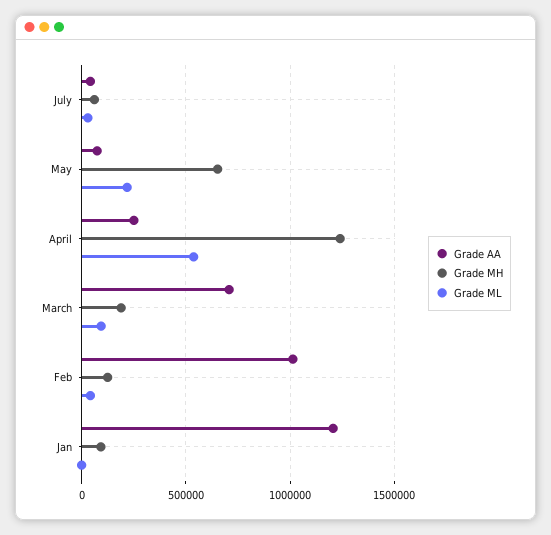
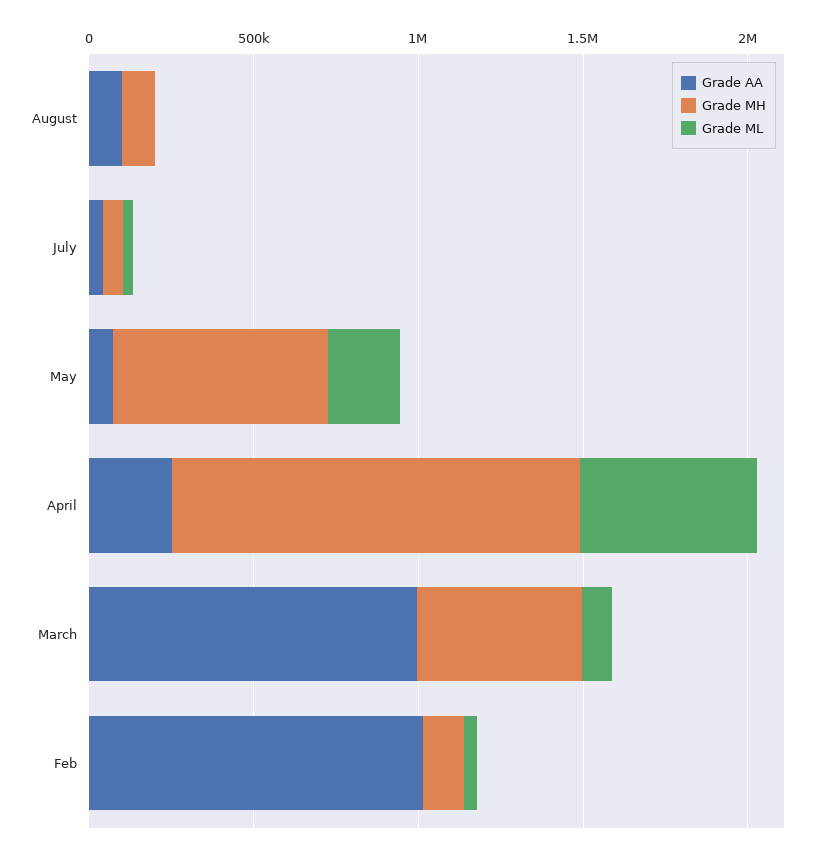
Grade AA, March: 700000 -> 1000000
Grade MH, March: 200000 -> 500000
Grade AA, Jan: 1200000 -> none
Grade MH, Jan: 100000 -> none
Grade ML, Jan: 0 -> none
Grade AA, August: none -> 100000
Grade MH, August: none -> 100000
Grade ML, August: none -> 0

